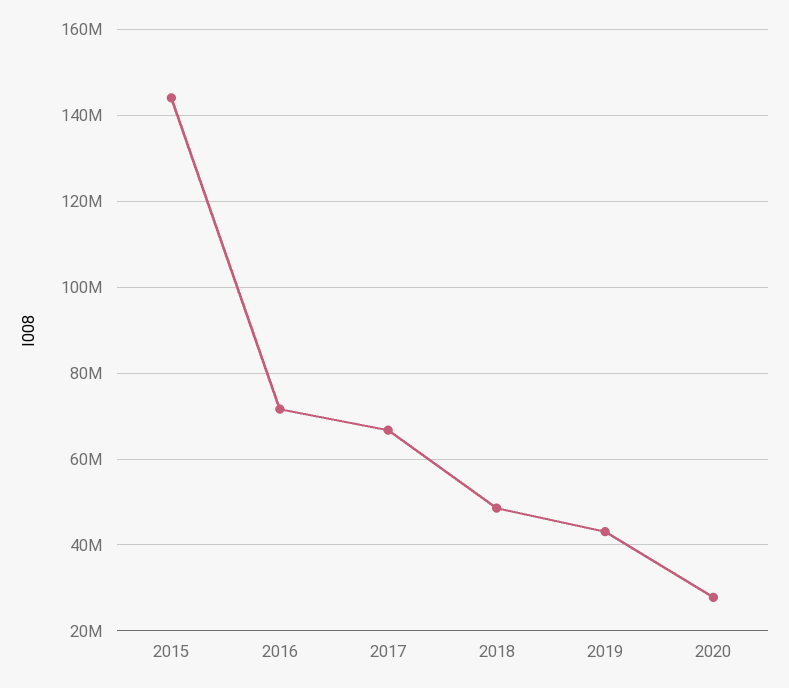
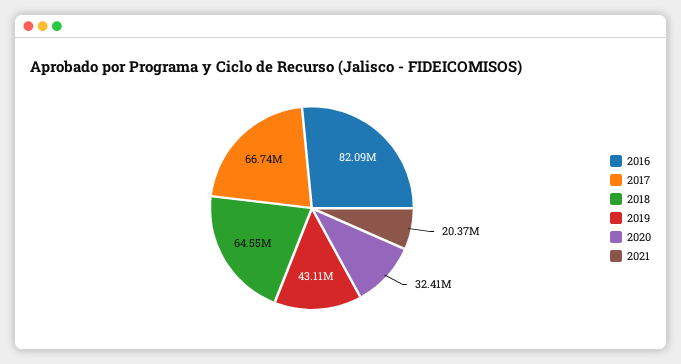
2015: 144000000 -> none
2016: 72000000 -> 82090000
2018: 48000000 -> 64550000
2020: 28000000 -> 32410000
2021: none -> 20370000

